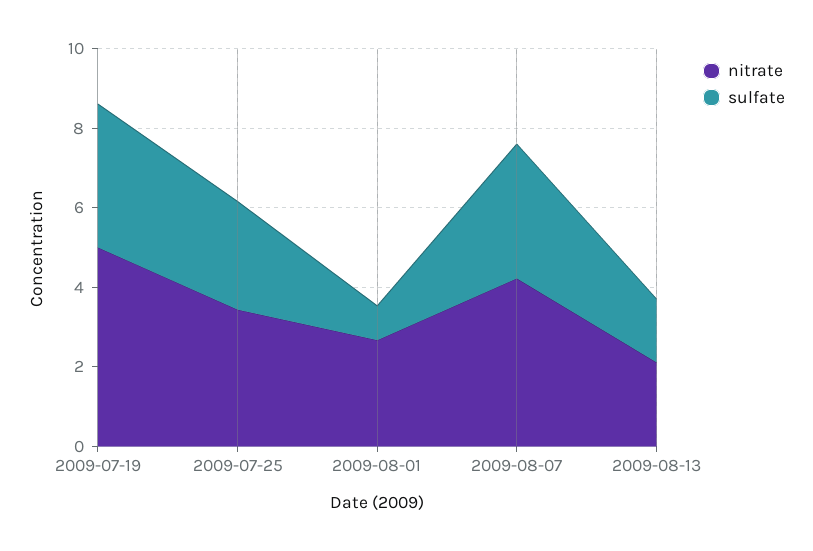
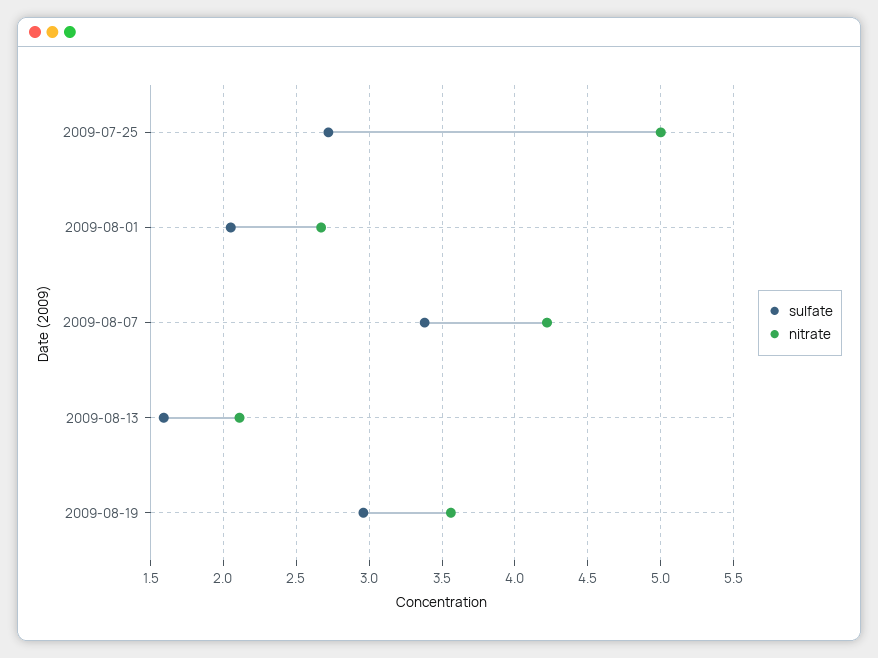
nitrate, 2009-07-19: 5 -> none
sulfate, 2009-07-19: 3.5 -> none
nitrate, 2009-07-25: 3.5 -> 5
sulfate, 2009-08-01: 1 -> 2.05
sulfate, 2009-08-19: none -> 2.95
nitrate, 2009-08-19: none -> 3.55

